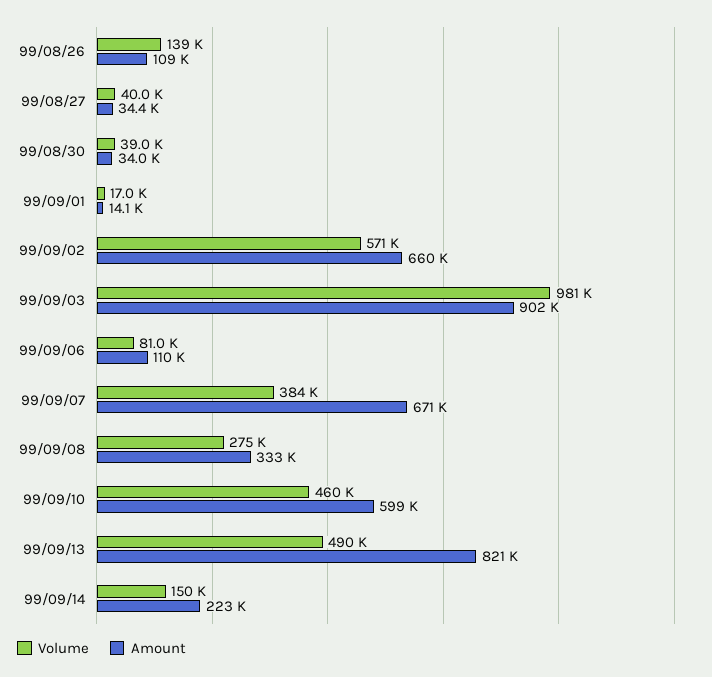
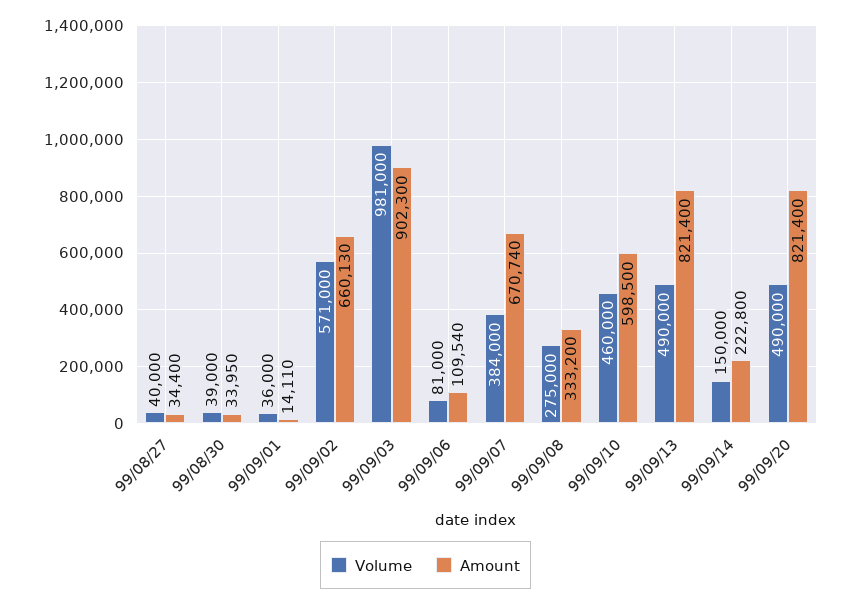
Volume, 99/08/26: 139000 -> none
Amount, 99/08/26: 109000 -> none
Volume, 99/09/01: 17000 -> 36000
Volume, 99/09/20: none -> 490000
Amount, 99/09/20: none -> 821400

